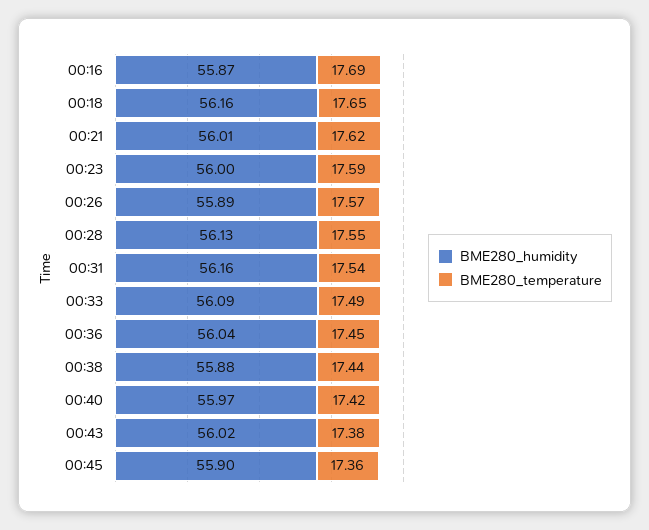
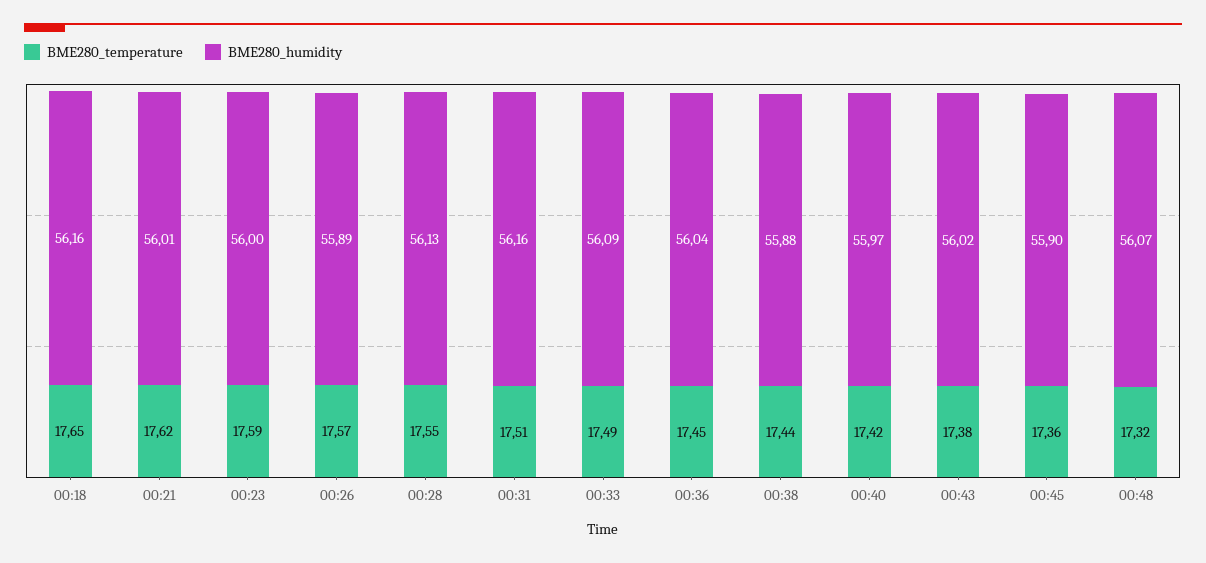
BME280_humidity, 00:16: 55.87 -> none
BME280_temperature, 00:16: 17.69 -> none
BME280_temperature, 00:31: 17.54 -> 17.51
BME280_temperature, 00:48: none -> 17.32
BME280_humidity, 00:48: none -> 56.07

